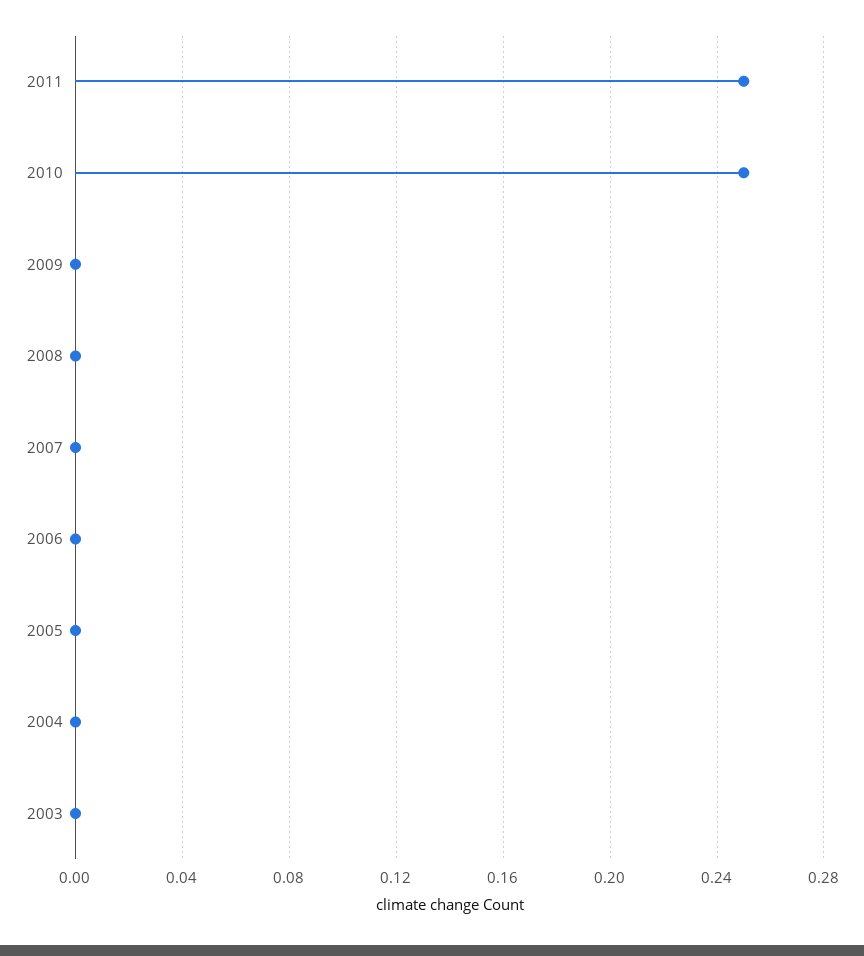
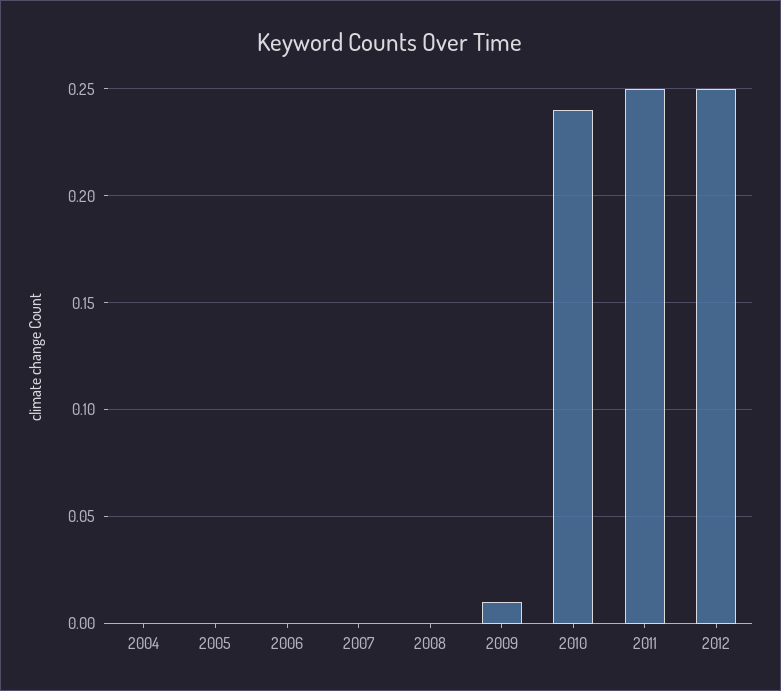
2010: 0.25 -> 0.24
2009: 0 -> 0.01
2003: 0 -> none
2012: none -> 0.25

